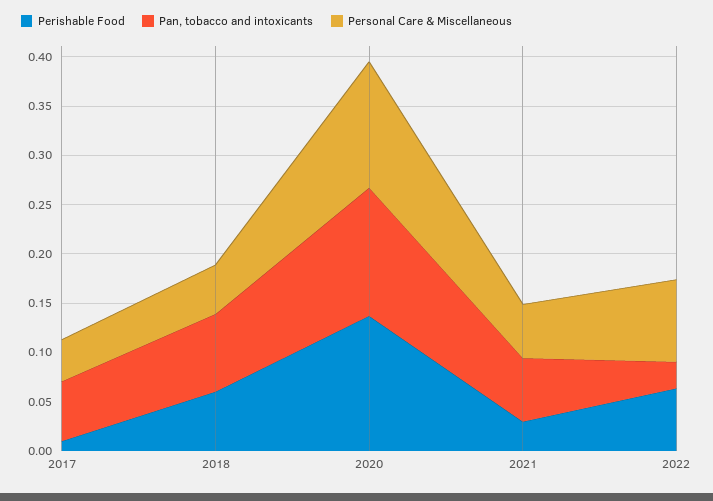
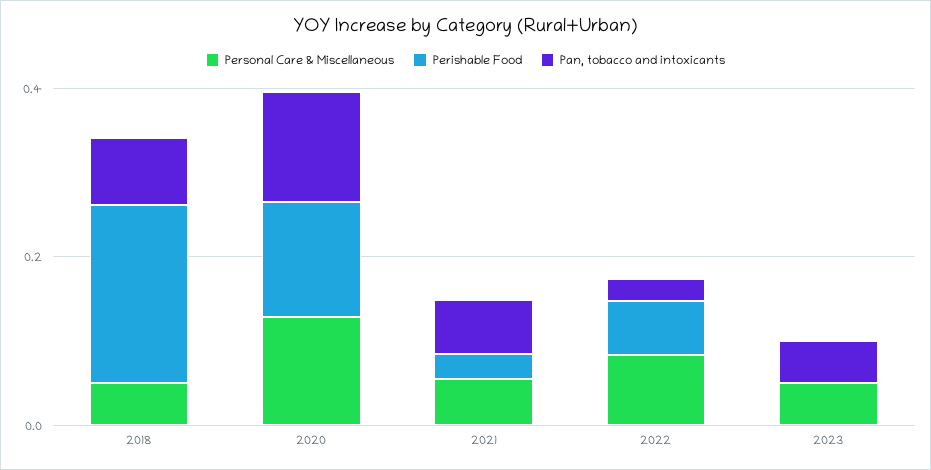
Perishable Food, 2017: 0.01 -> none
Pan, tobacco and intoxicants, 2017: 0.06 -> none
Personal Care & Miscellaneous, 2017: 0.04 -> none
Perishable Food, 2018: 0.06 -> 0.2
Personal Care & Miscellaneous, 2023: none -> 0.05
Perishable Food, 2023: none -> 0
Pan, tobacco and intoxicants, 2023: none -> 0.05

